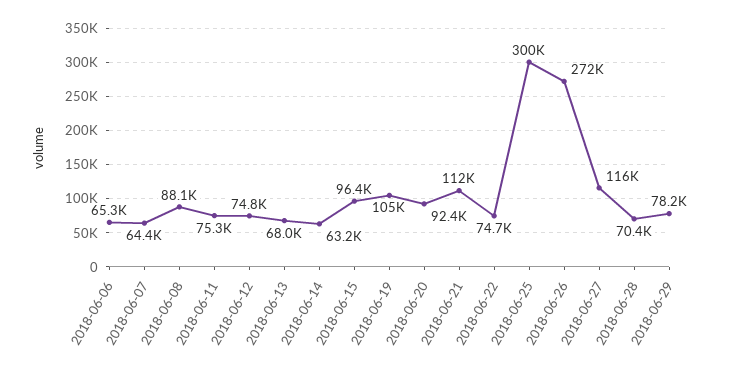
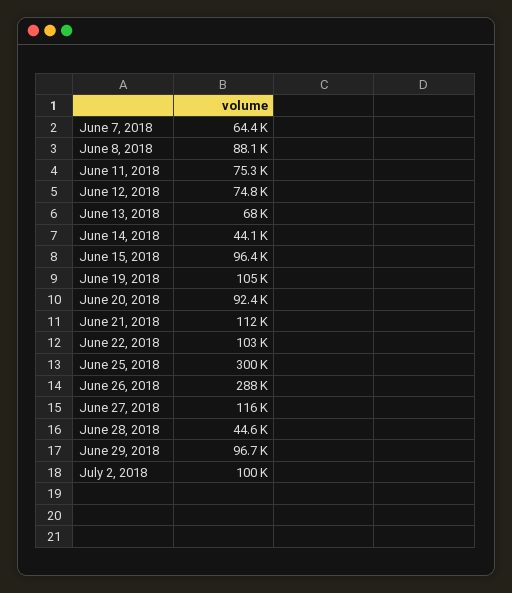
2018-06-06: 65300 -> none
2018-06-14: 63200 -> 44100
2018-06-22: 74700 -> 103000
2018-06-26: 272000 -> 288000
2018-06-28: 70400 -> 44600
2018-06-29: 78200 -> 96700
July 2, 2018: none -> 100000

